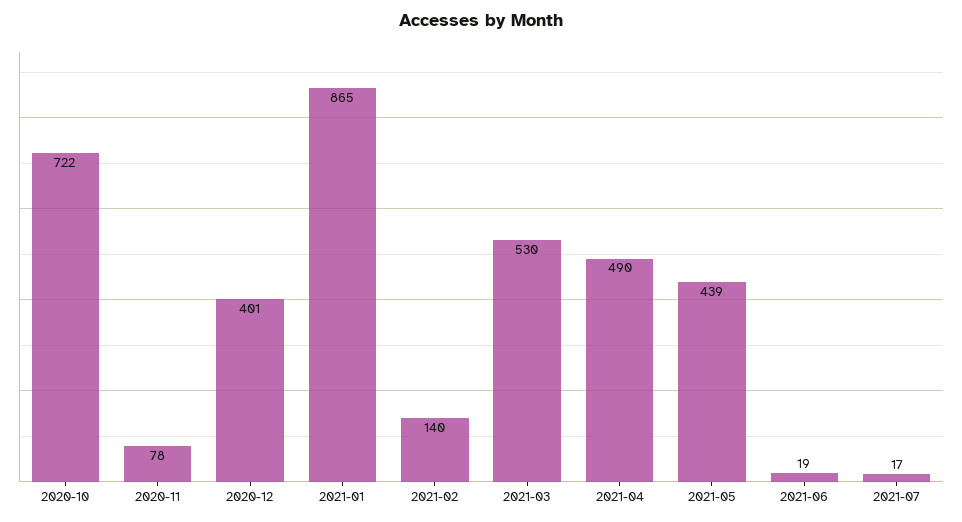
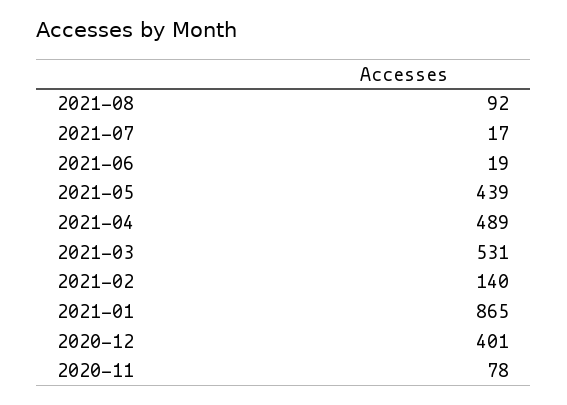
2020-10: 722 -> none
2021-03: 530 -> 531
2021-04: 490 -> 489
2021-08: none -> 92

